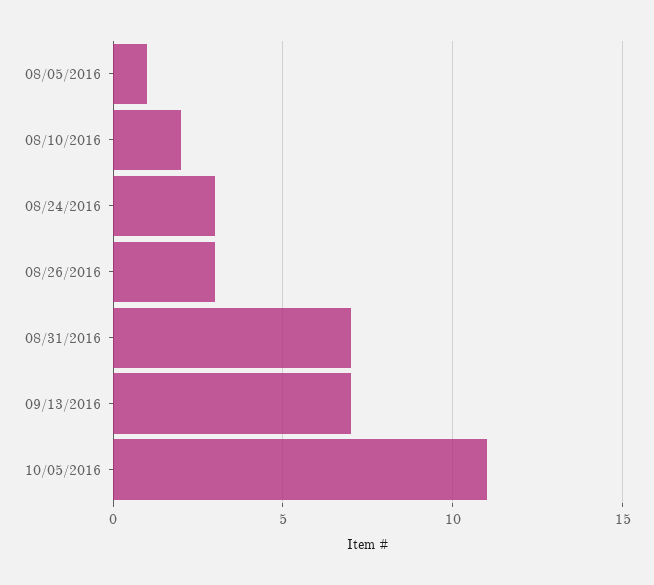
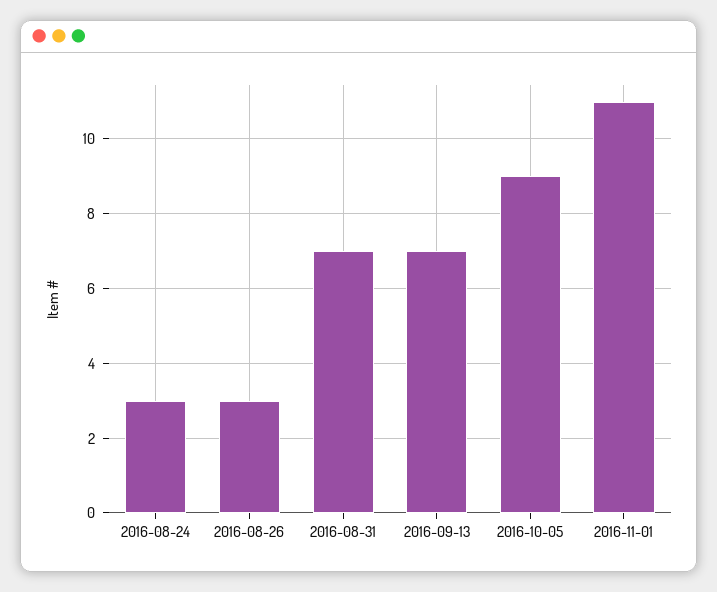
08/05/2016: 1 -> none
08/10/2016: 2 -> none
10/05/2016: 11 -> 9
2016-11-01: none -> 11

